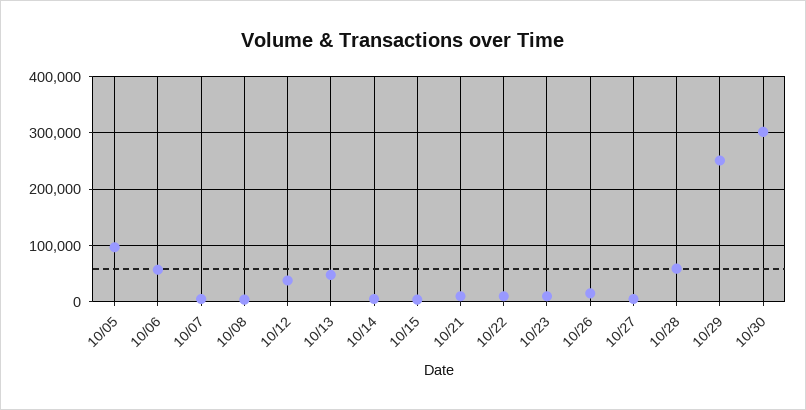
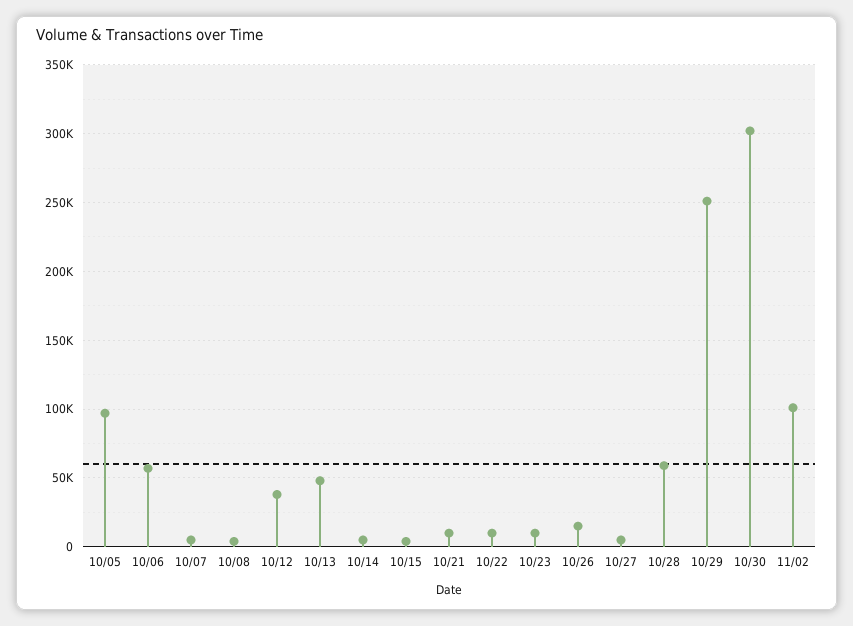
11/02: none -> 100000

